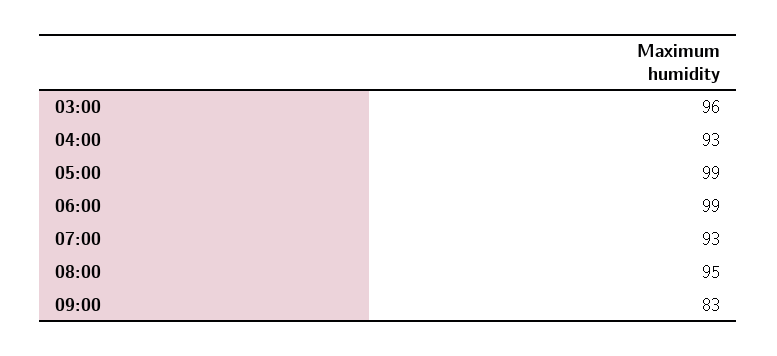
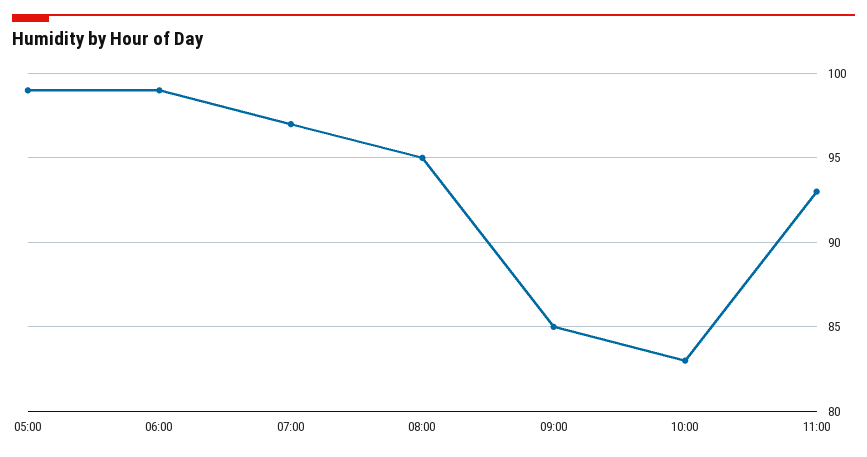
03:00: 96 -> none
04:00: 93 -> none
07:00: 93 -> 97
09:00: 83 -> 85
10:00: none -> 83
11:00: none -> 93

